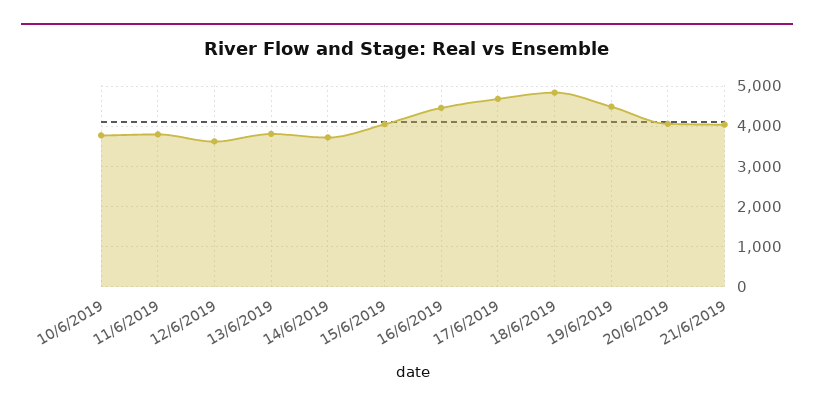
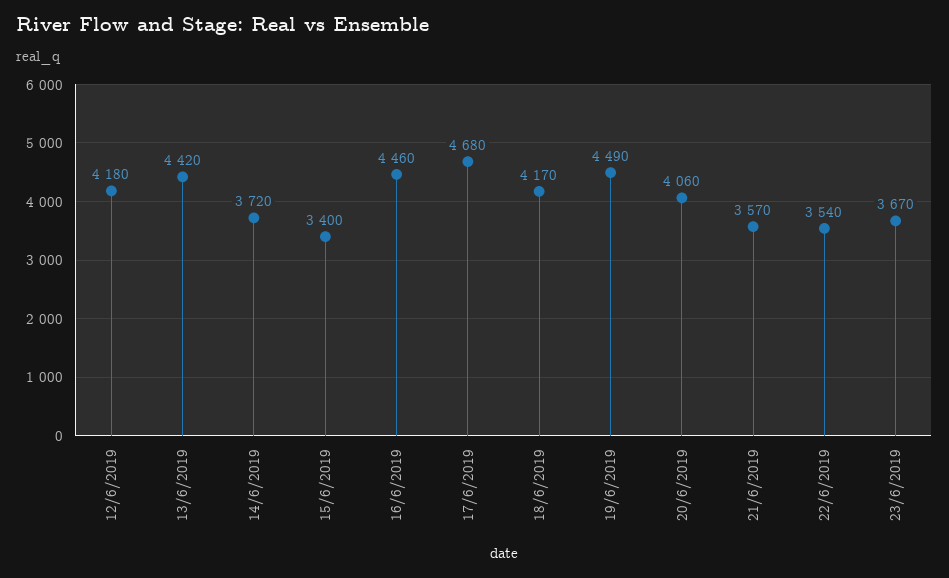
10/6/2019: 3800 -> none
11/6/2019: 3800 -> none
12/6/2019: 3600 -> 4180
13/6/2019: 3800 -> 4420
15/6/2019: 4000 -> 3400
18/6/2019: 4800 -> 4170
21/6/2019: 4000 -> 3570
22/6/2019: none -> 3540
23/6/2019: none -> 3670

